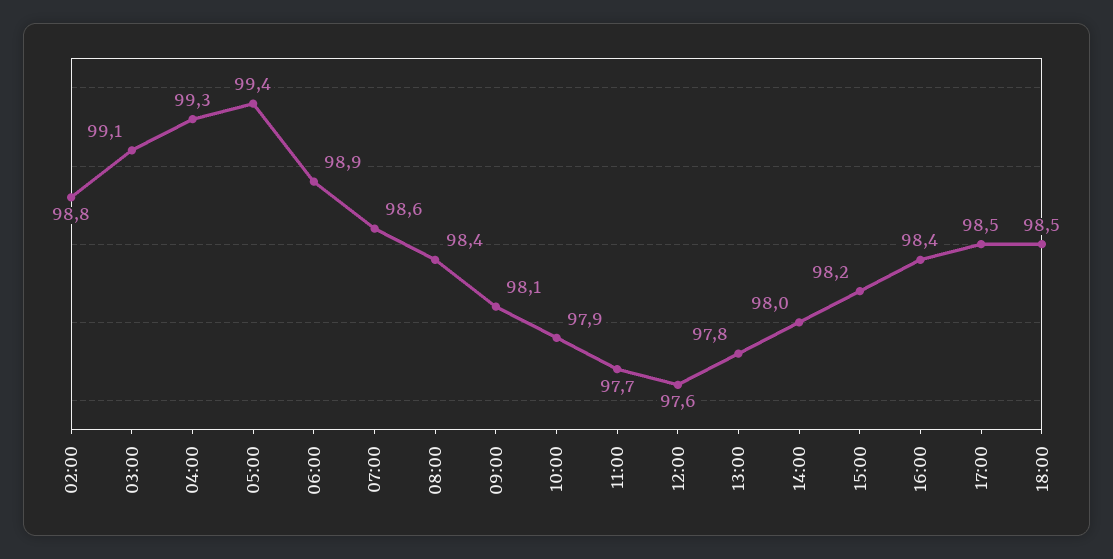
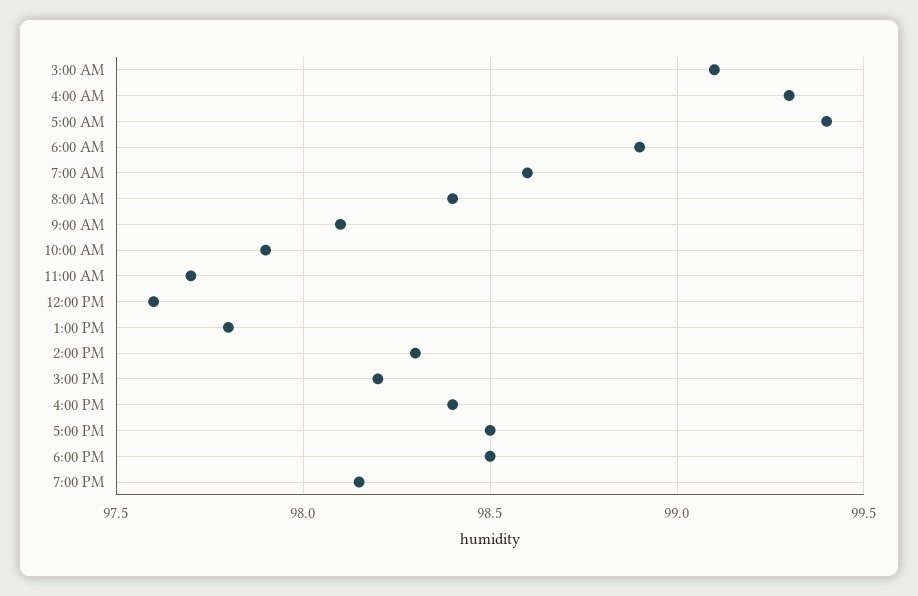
02:00: 98.8 -> none
14:00: 98 -> 98.3
7:00 PM: none -> 98.15

